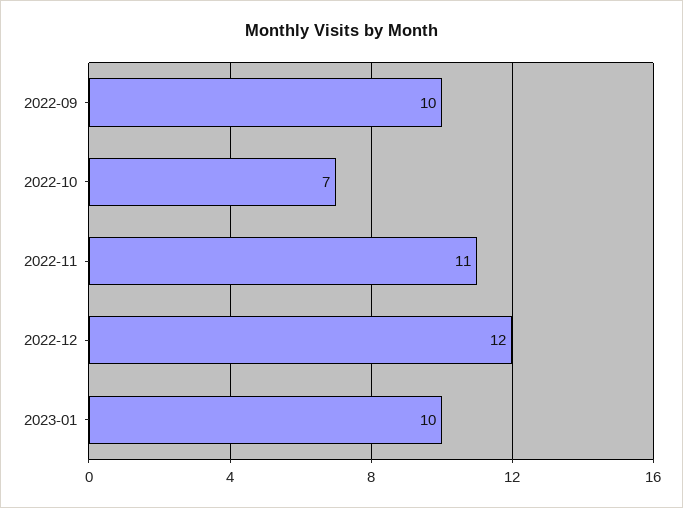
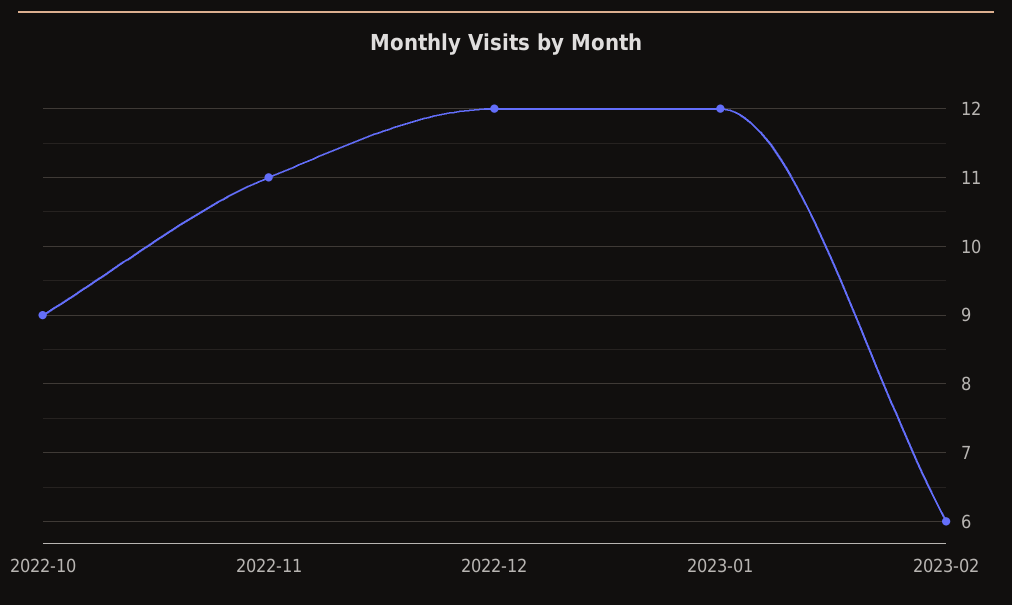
2022-09: 10 -> none
2022-10: 7 -> 9
2023-01: 10 -> 12
2023-02: none -> 6

